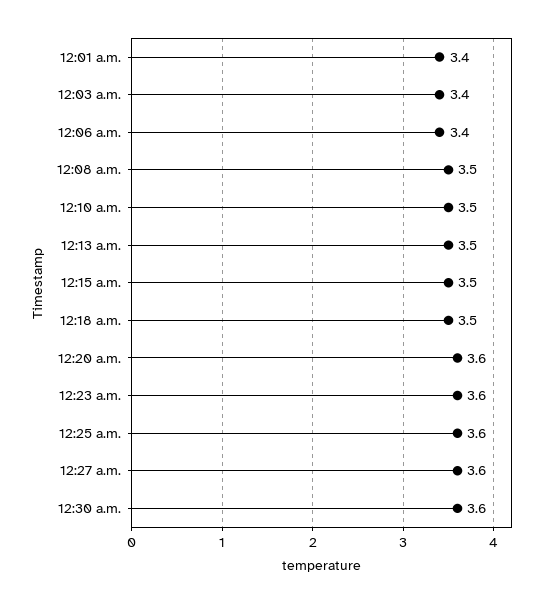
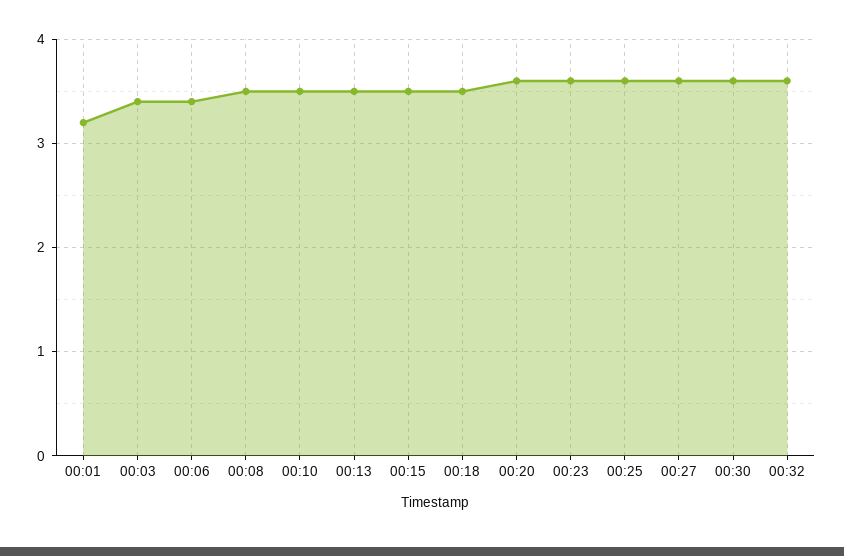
12:01 a.m.: 3.4 -> 3.2
00:32: none -> 3.6

